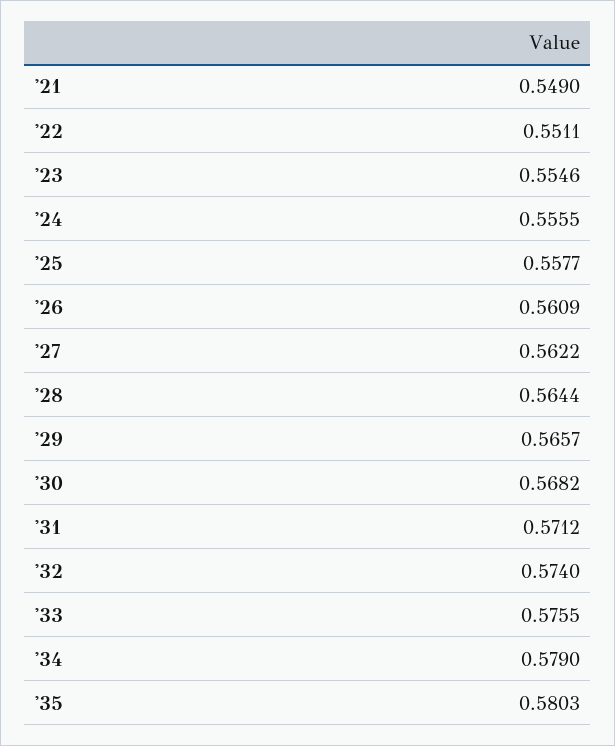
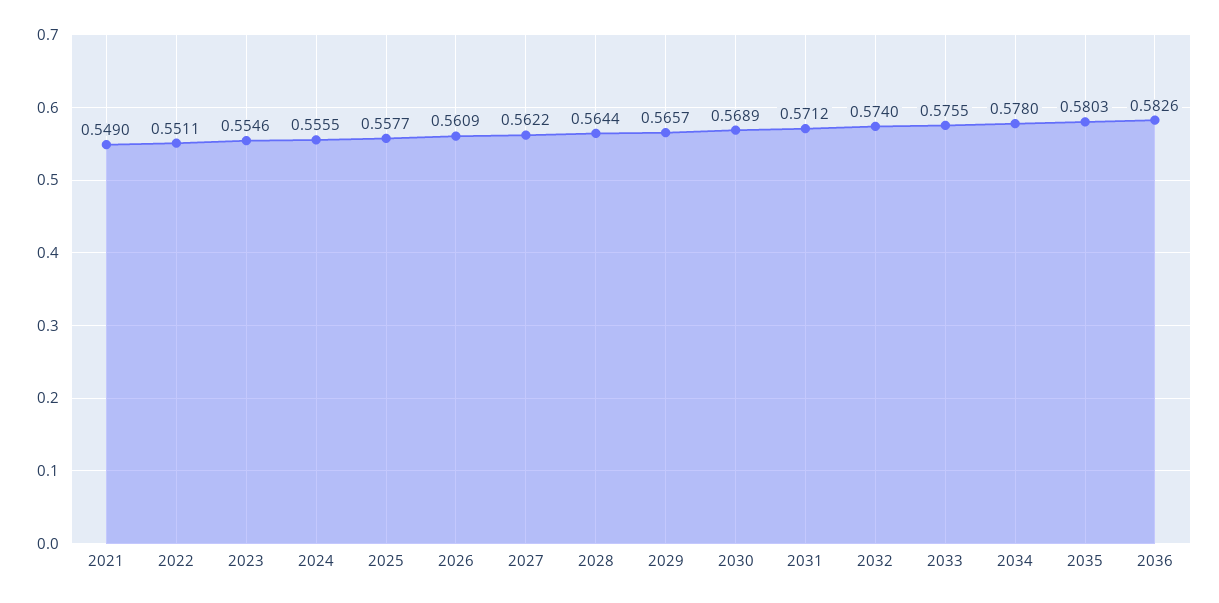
'30: 0.5682 -> 0.5689
'34: 0.579 -> 0.578
2036: none -> 0.5826

